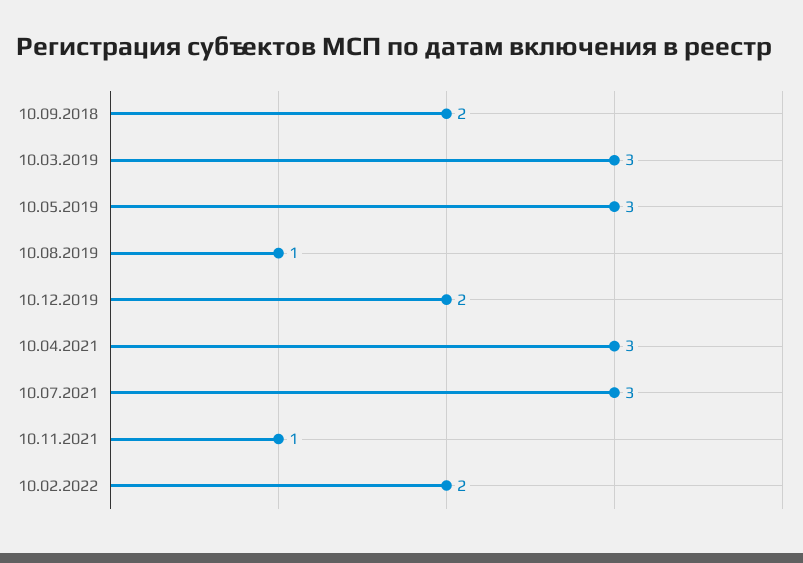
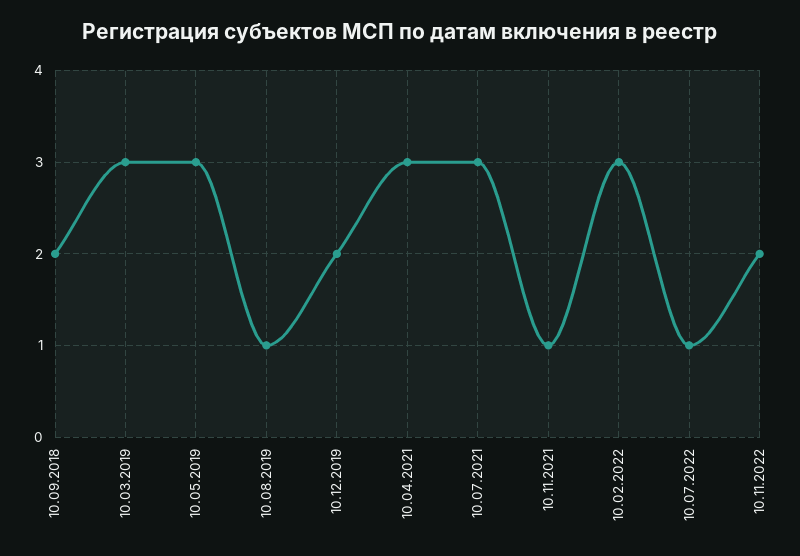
10.02.2022: 2 -> 3
10.07.2022: none -> 1
10.11.2022: none -> 2

